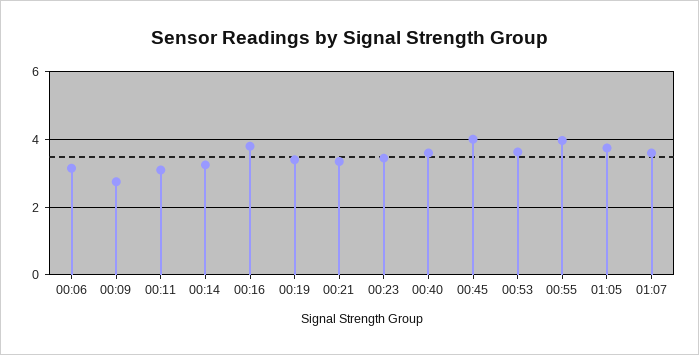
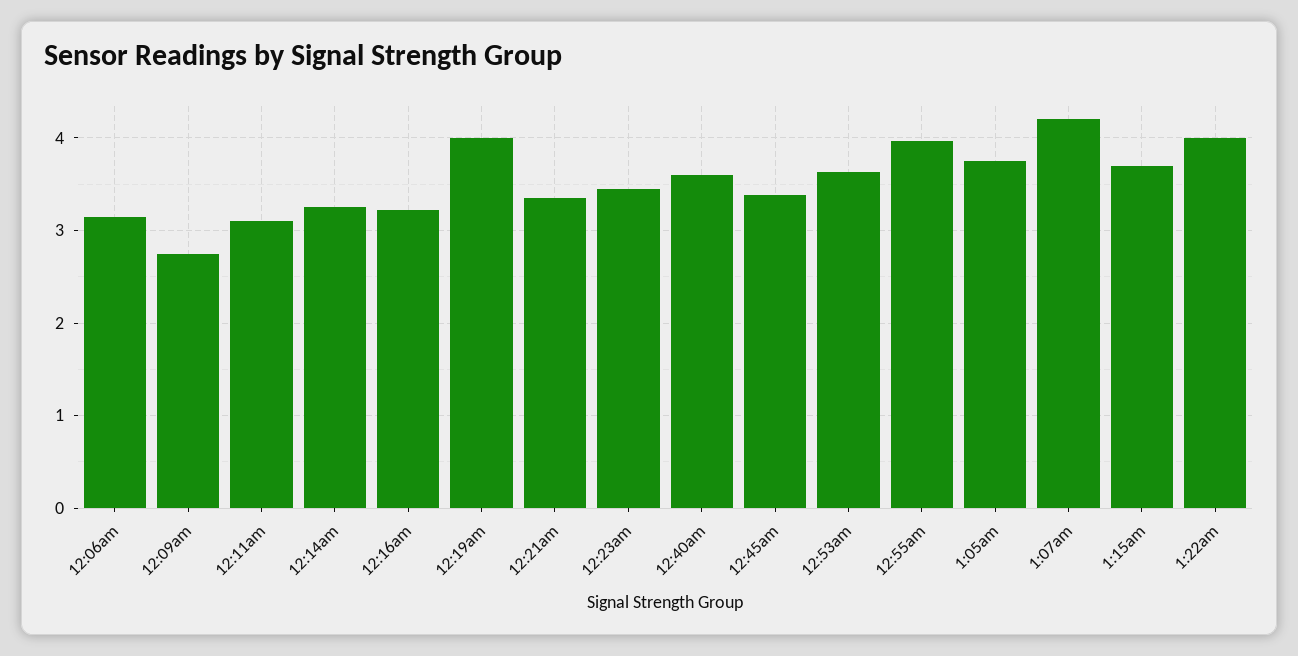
00:16: 3.8 -> 3.2
00:19: 3.4 -> 4
00:45: 4 -> 3.4
01:07: 3.6 -> 4.2
1:15am: none -> 3.7
1:22am: none -> 4

